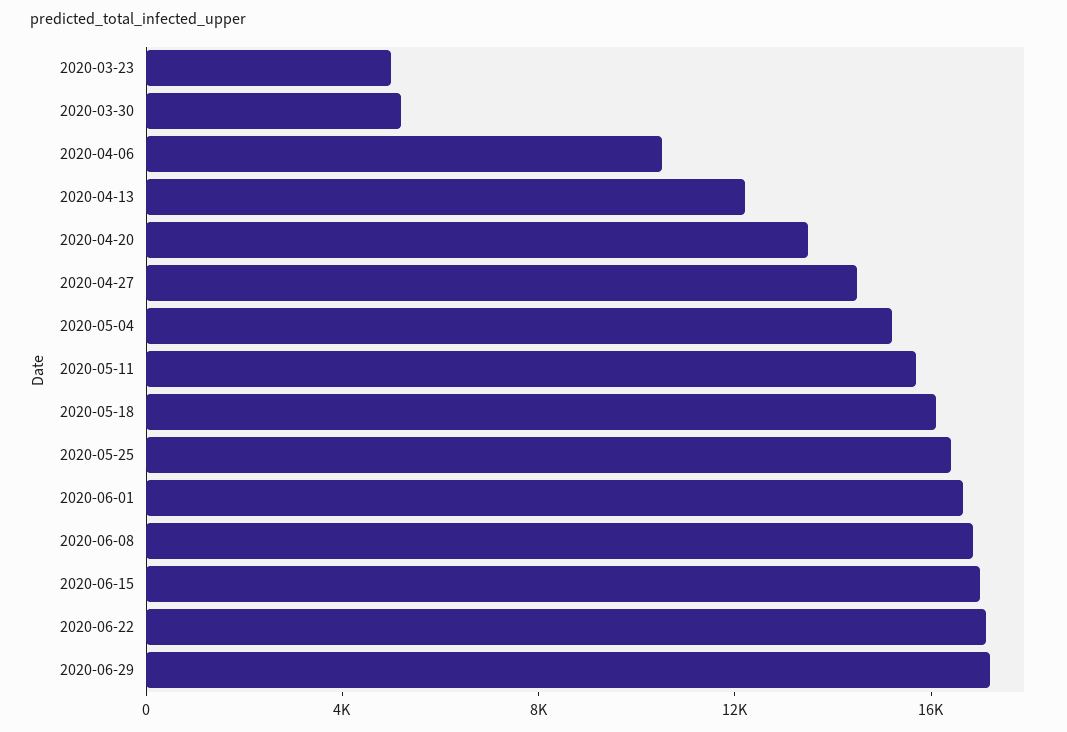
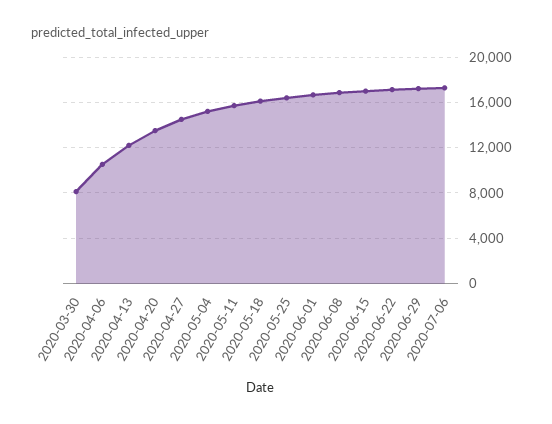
2020-03-23: 5000 -> none
2020-03-30: 5000 -> 8000
2020-07-06: none -> 17000

